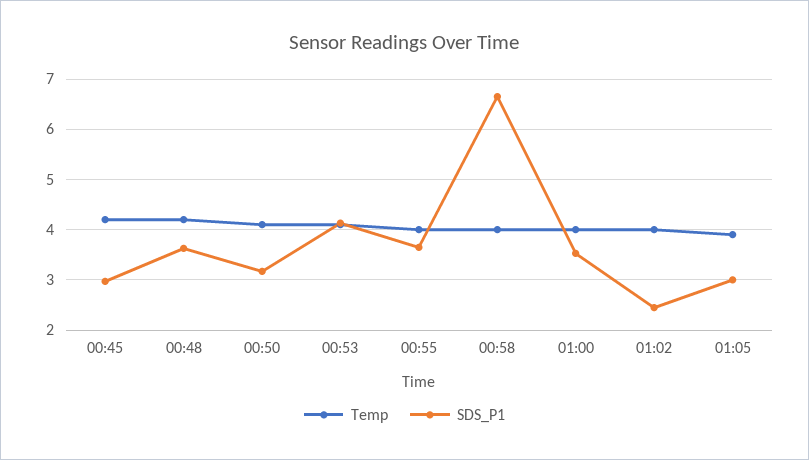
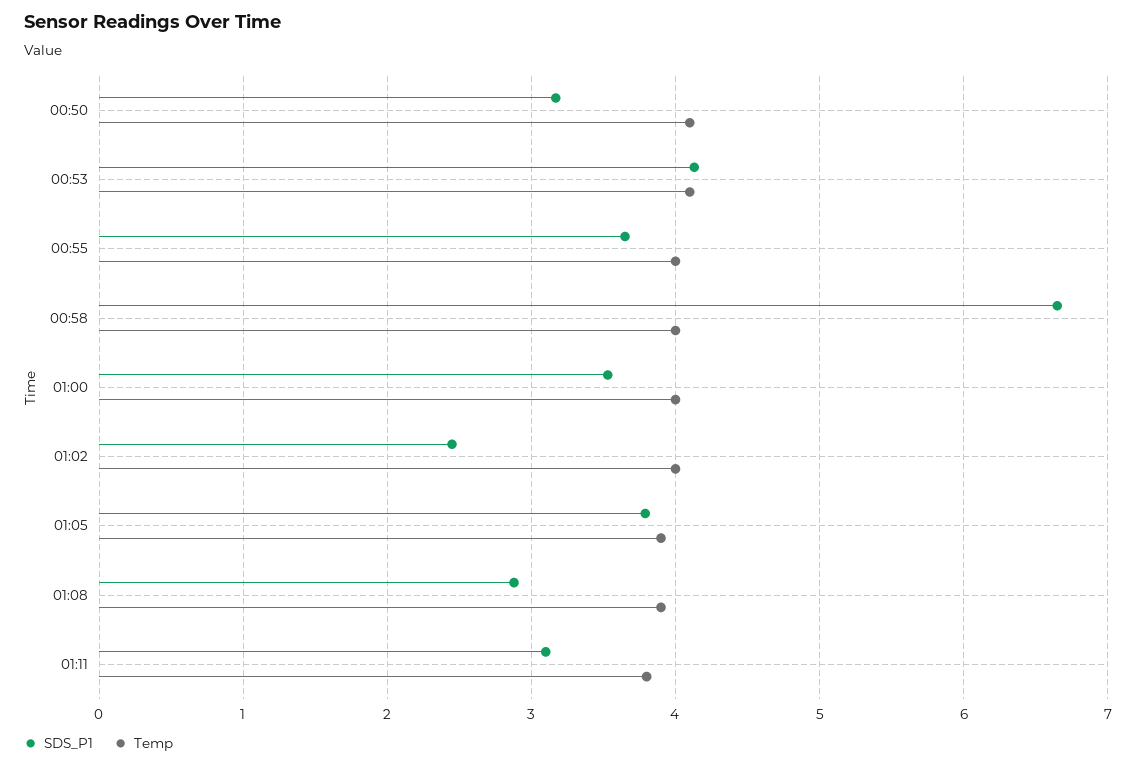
Temp, 00:45: 4.2 -> none
SDS_P1, 00:45: 3 -> none
Temp, 00:48: 4.2 -> none
SDS_P1, 00:48: 3.6 -> none
SDS_P1, 01:05: 3 -> 3.8
SDS_P1, 01:08: none -> 2.9
Temp, 01:08: none -> 3.9
SDS_P1, 01:11: none -> 3.1
Temp, 01:11: none -> 3.8

